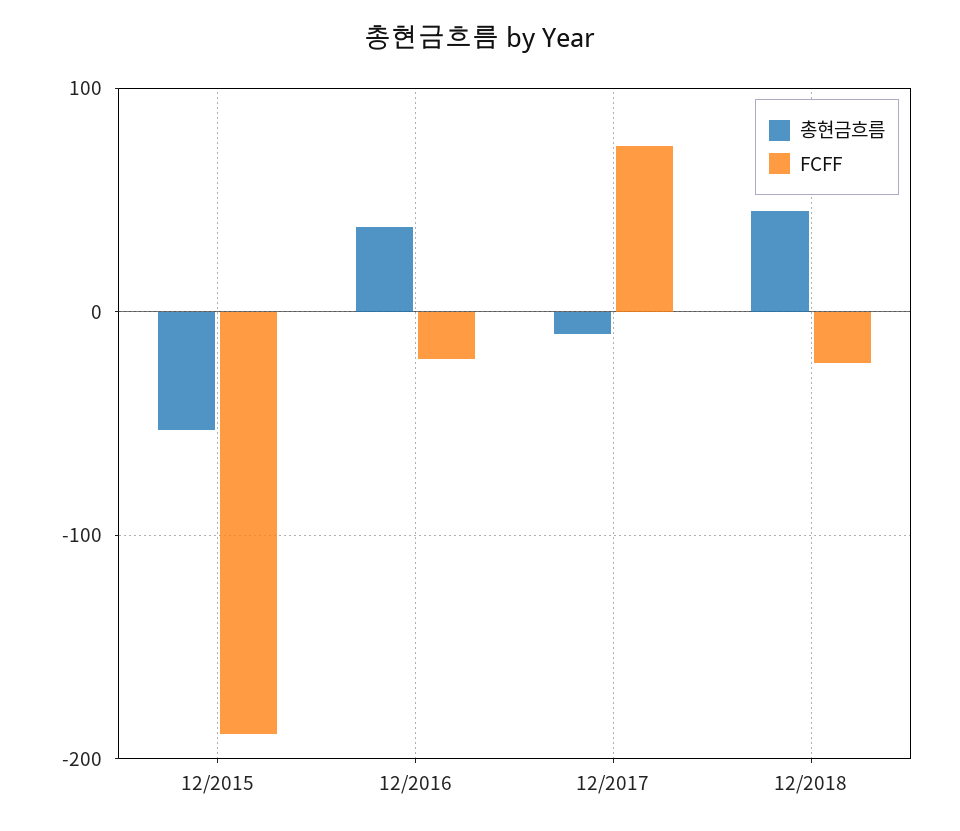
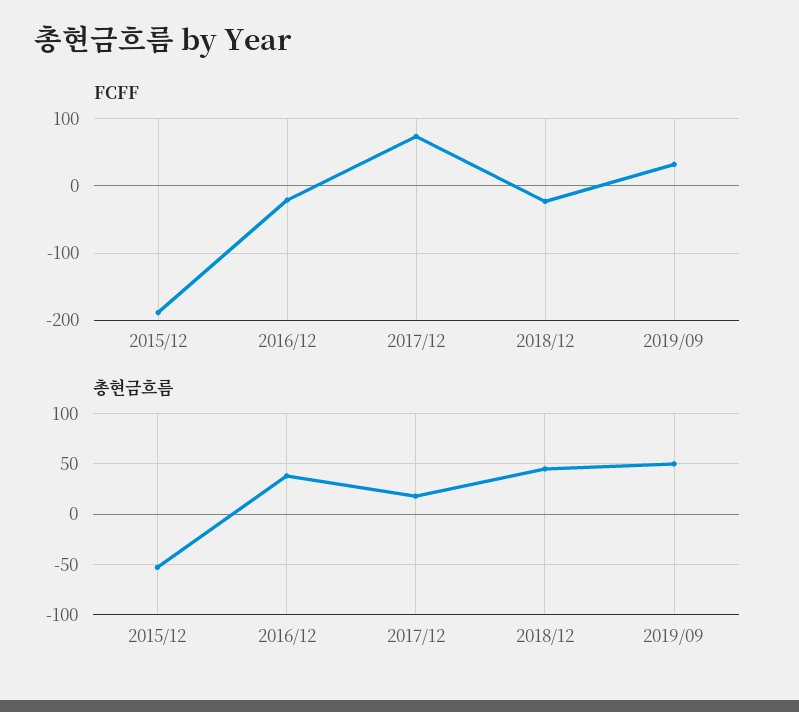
총현금흐름, 12/2017: -10 -> 20
FCFF, 2019/09: none -> 30
총현금흐름, 2019/09: none -> 50

